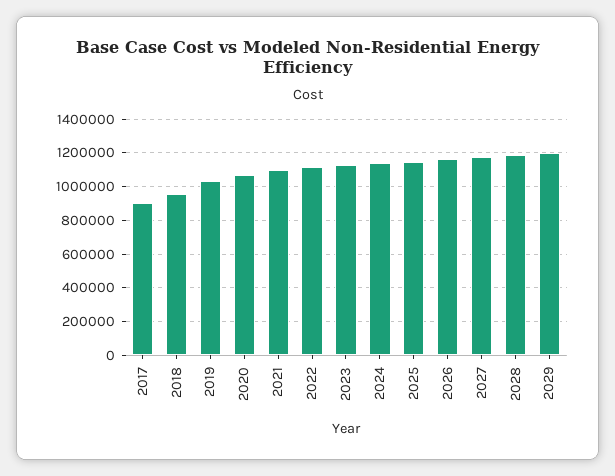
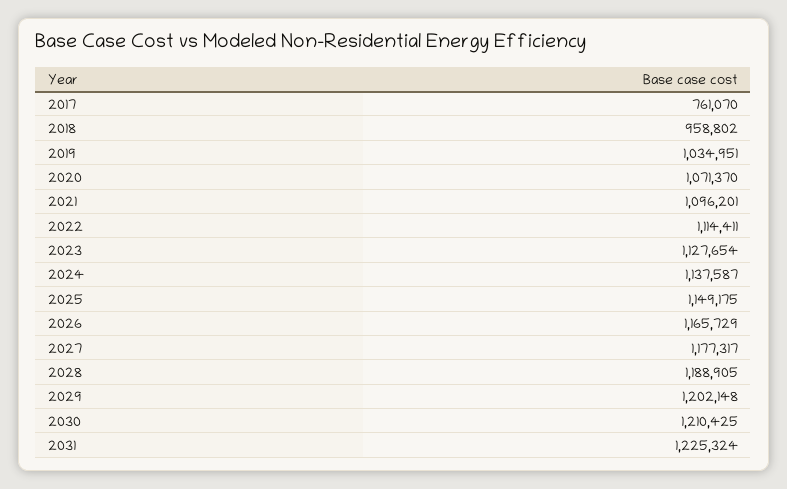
2017: 900000 -> 761070
2030: none -> 1210425
2031: none -> 1225324

